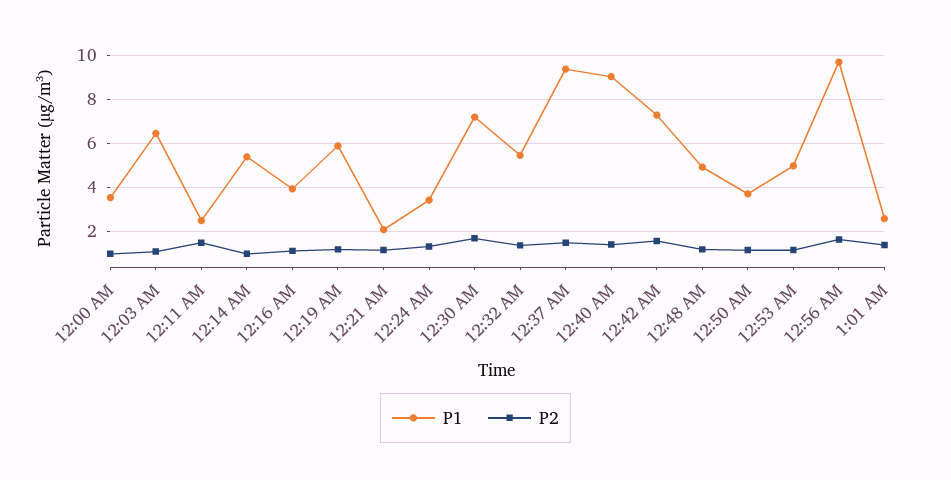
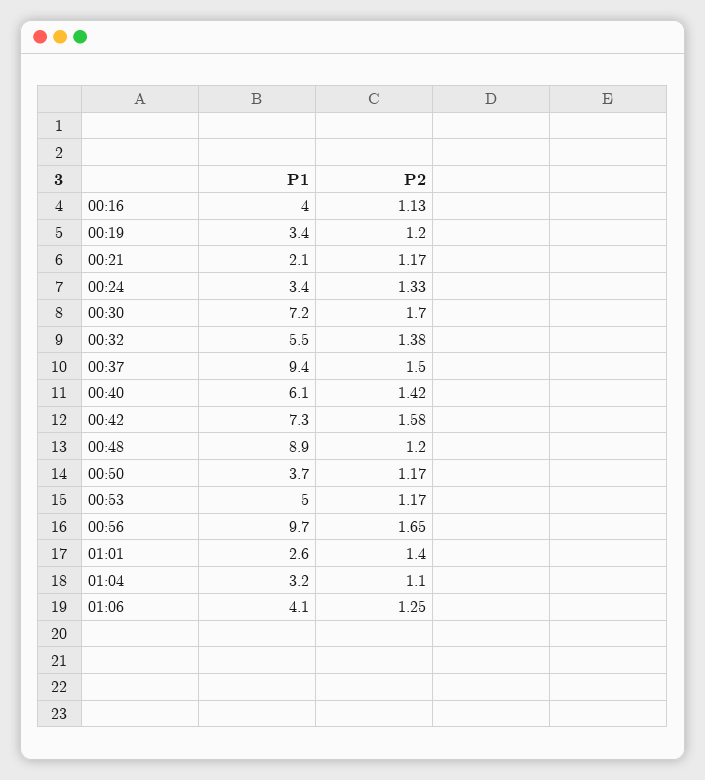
P1, 12:00 AM: 3.5 -> none
P2, 12:00 AM: 1 -> none
P1, 12:03 AM: 6.5 -> none
P2, 12:03 AM: 1 -> none
P1, 12:11 AM: 2.5 -> none
P2, 12:11 AM: 1.5 -> none
P1, 12:14 AM: 5.5 -> none
P2, 12:14 AM: 1 -> none
P1, 12:19 AM: 6 -> 3.4
P1, 12:40 AM: 9 -> 6.1
P1, 12:48 AM: 5 -> 8.9
P1, 01:04: none -> 3.2
P2, 01:04: none -> 1.1
P1, 01:06: none -> 4.1
P2, 01:06: none -> 1.25

